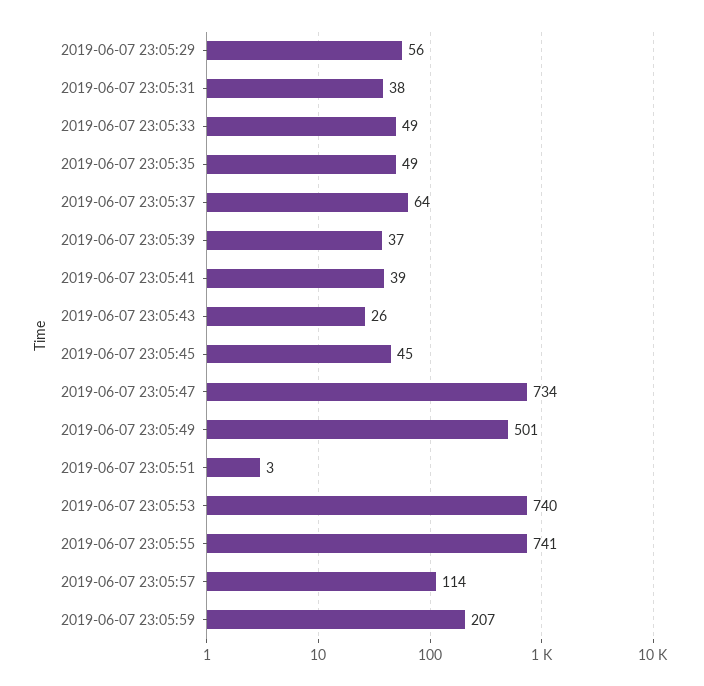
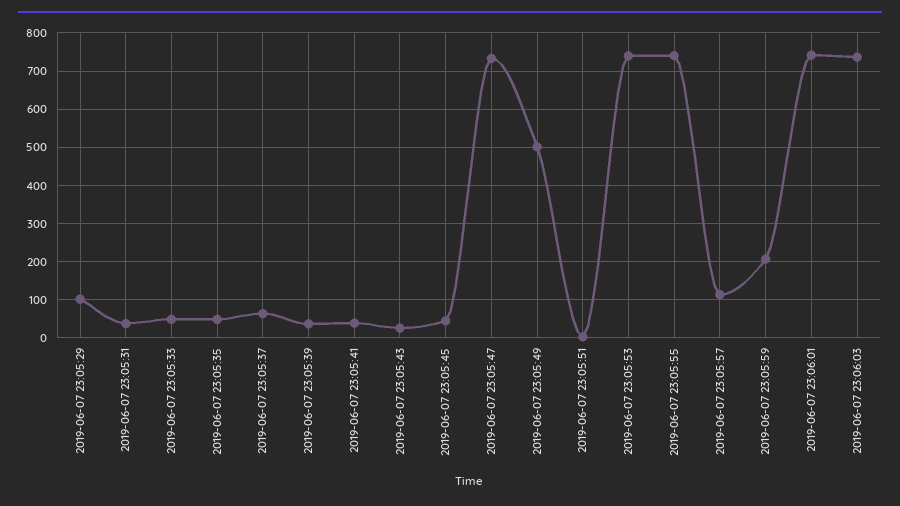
2019-06-07 23:05:29: 56 -> 100
2019-06-07 23:06:01: none -> 740
2019-06-07 23:06:03: none -> 740

